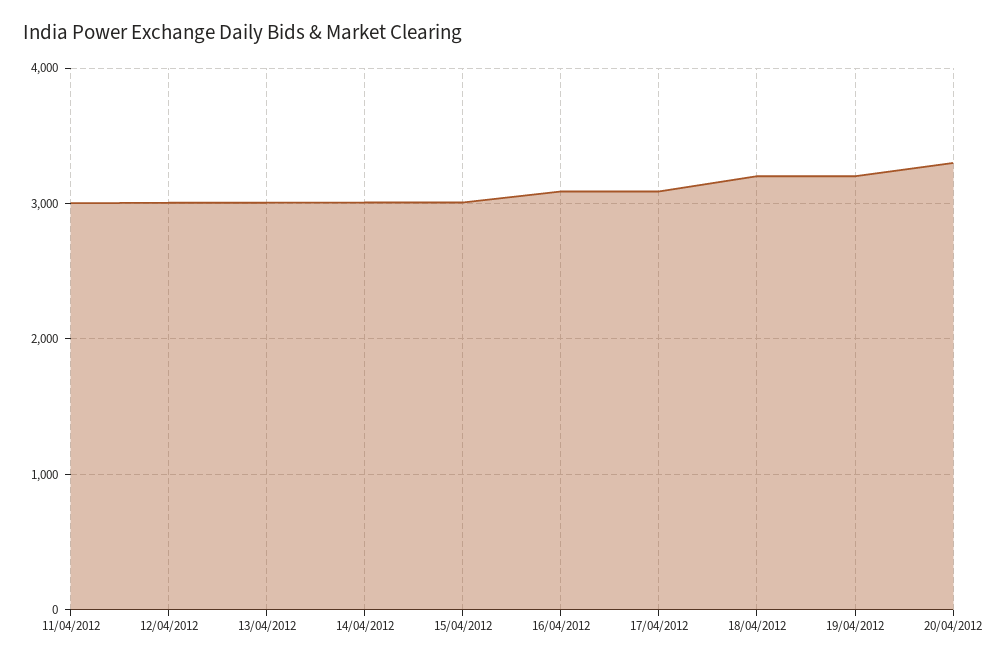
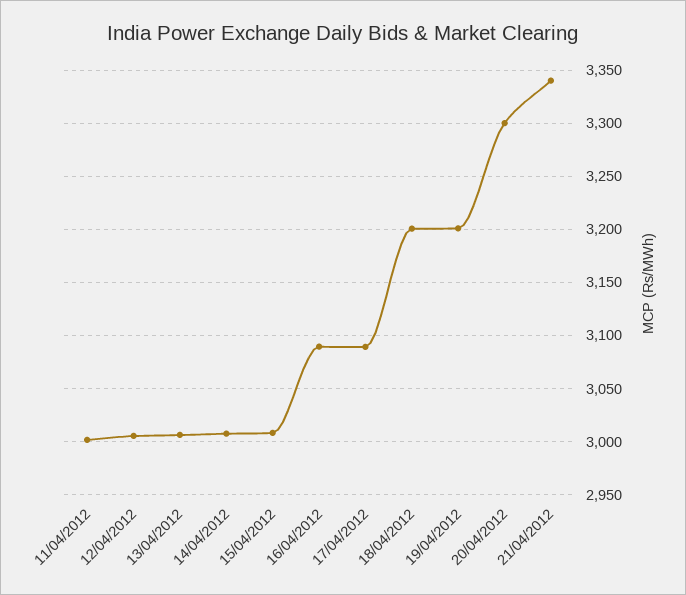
21/04/2012: none -> 3340

